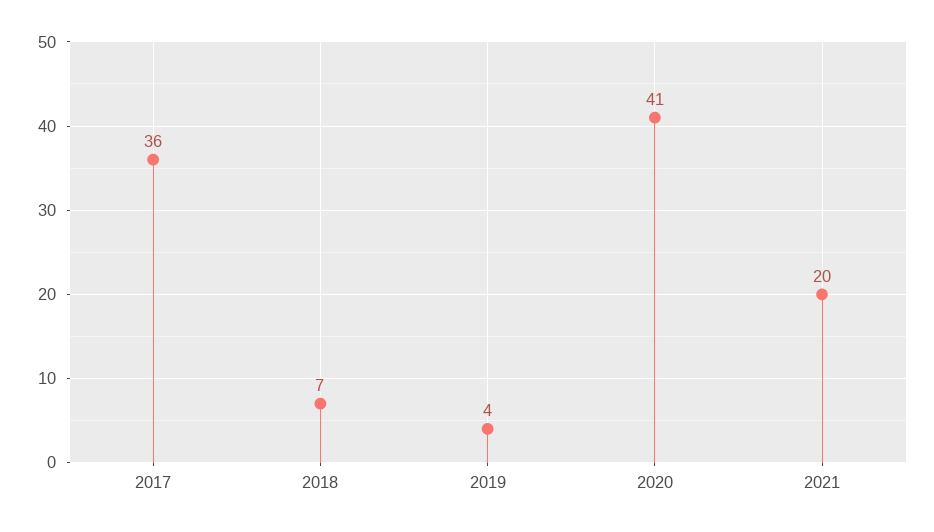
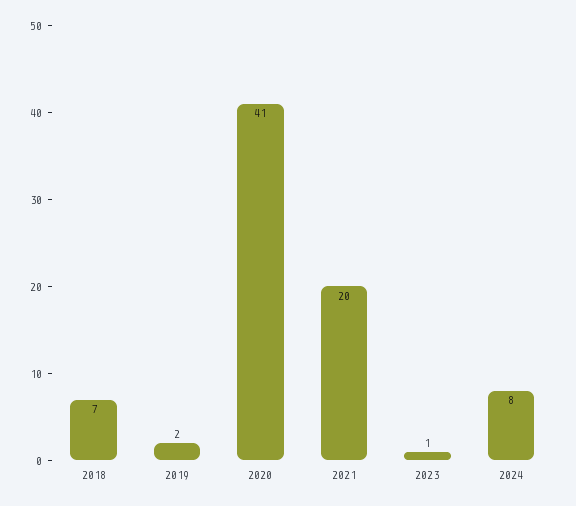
2017: 36 -> none
2019: 4 -> 2
2023: none -> 1
2024: none -> 8

